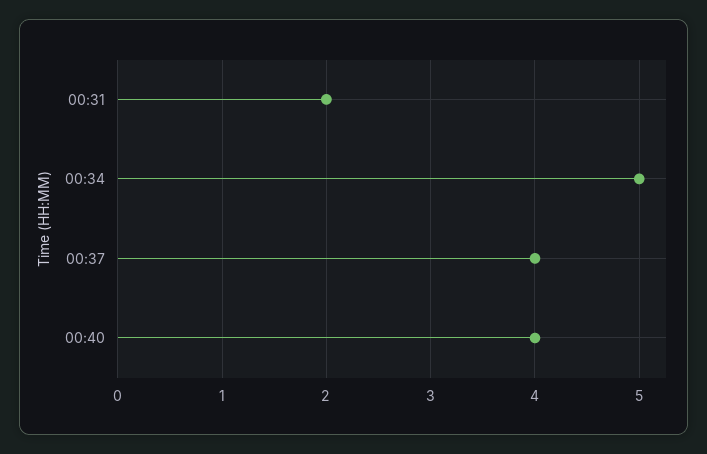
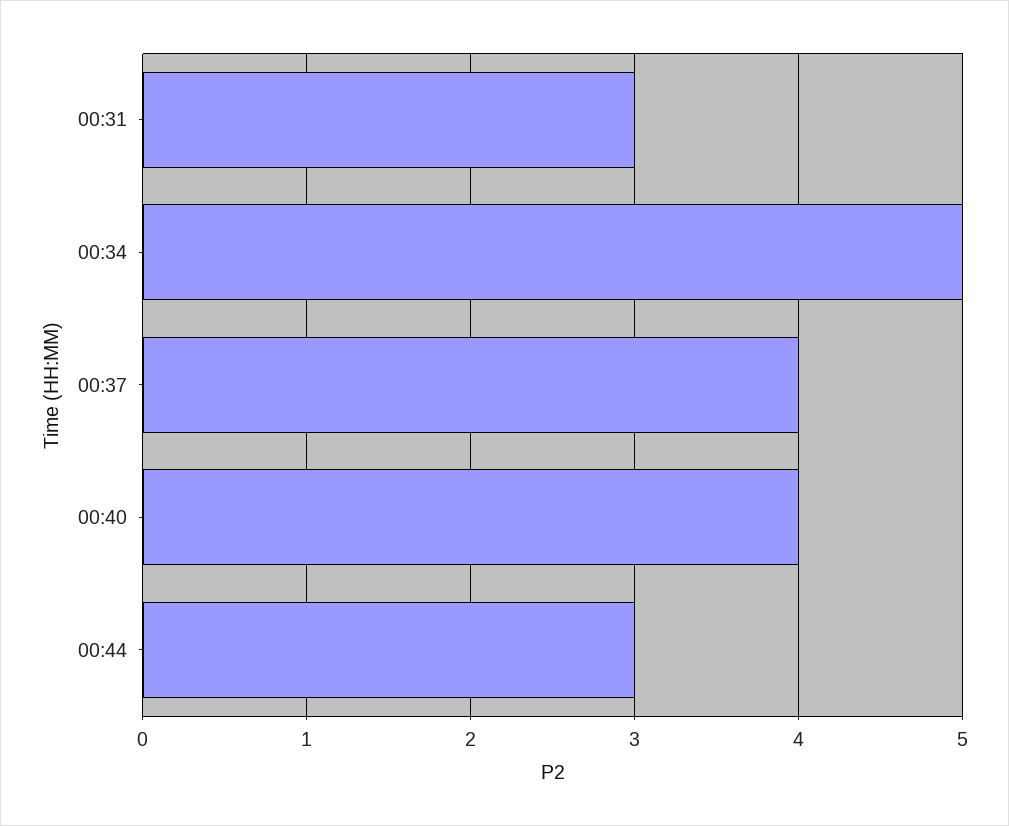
00:31: 2 -> 3
00:44: none -> 3

